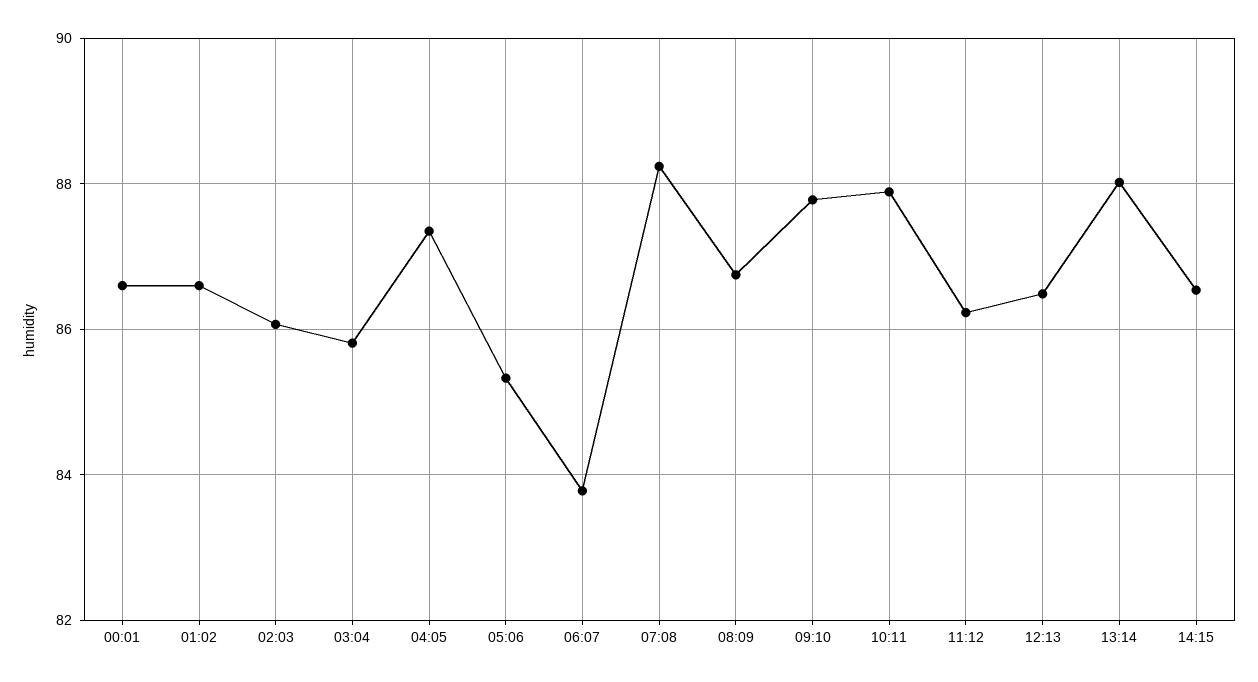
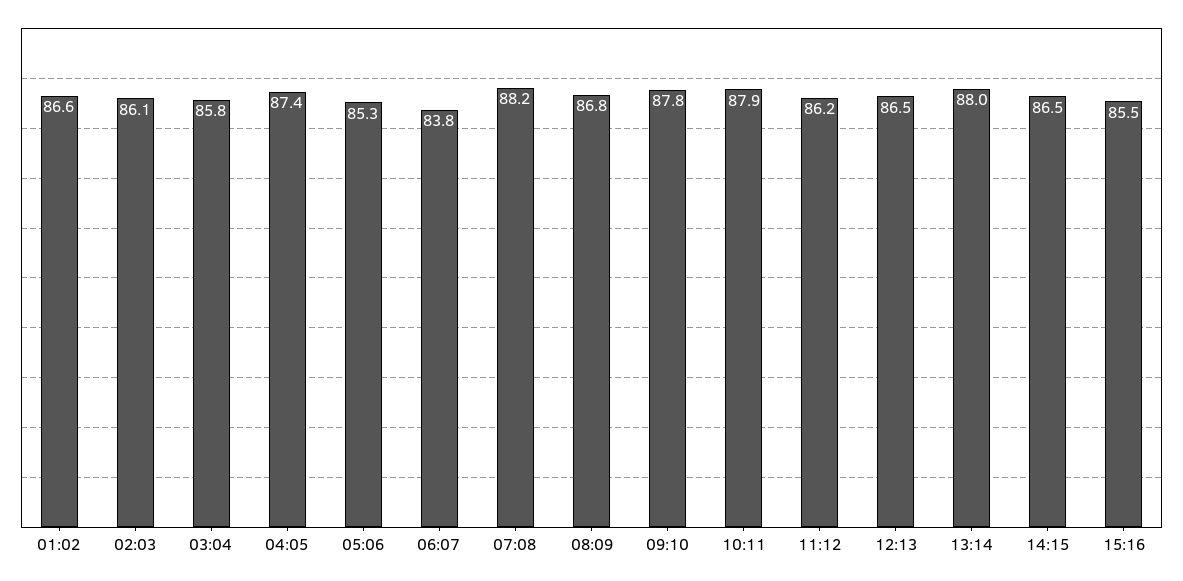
00:01: 86.6 -> none
15:16: none -> 85.5

